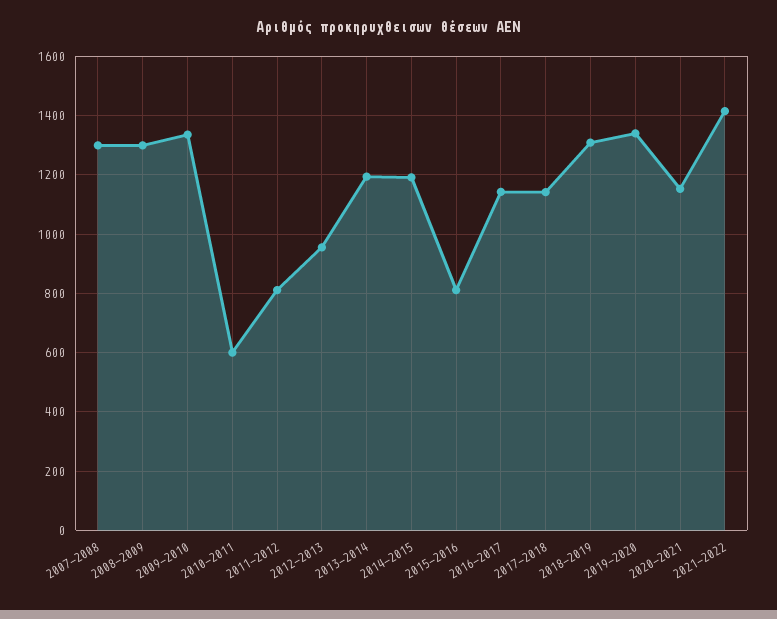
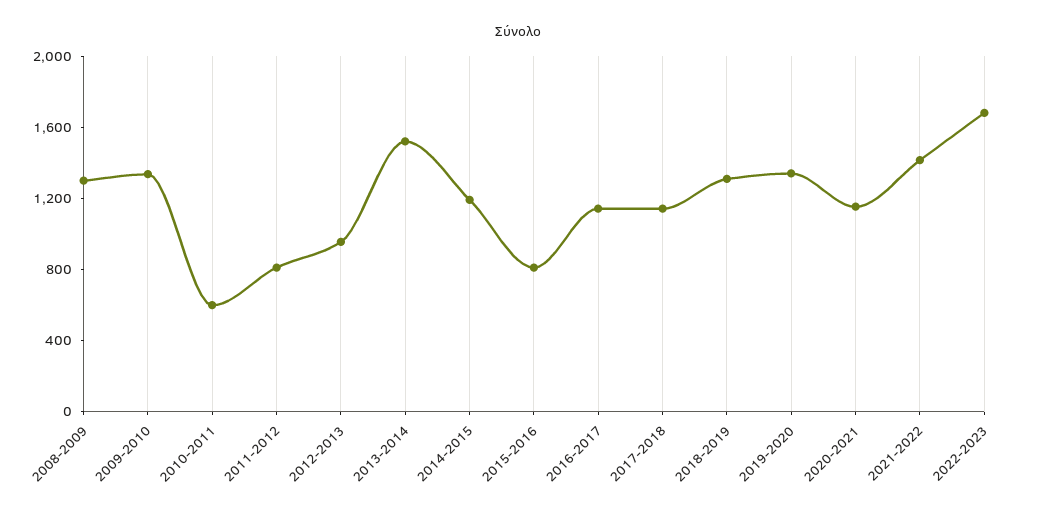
2007-2008: 1300 -> none
2013-2014: 1200 -> 1500
2022-2023: none -> 1700

